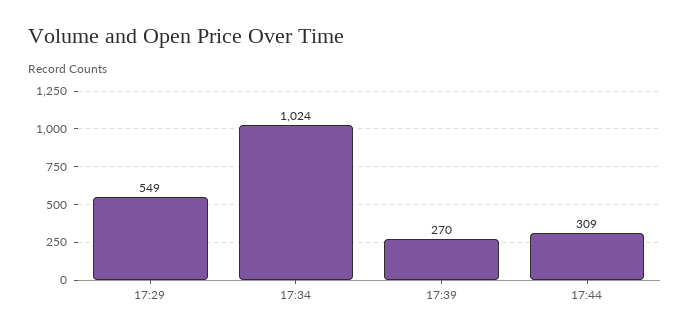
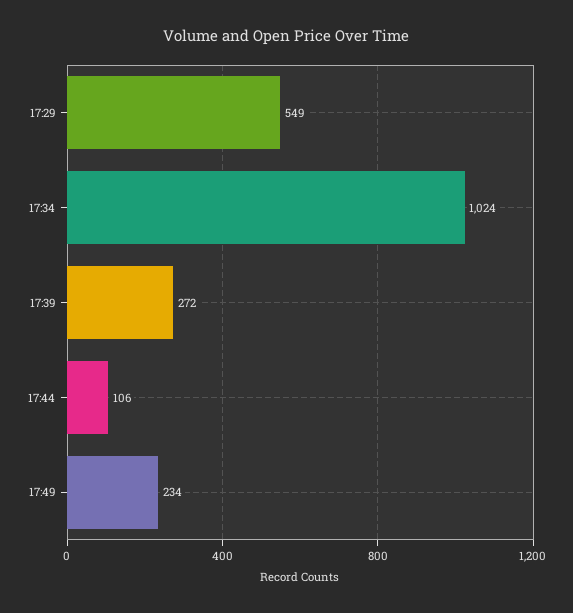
17:39: 270 -> 272
17:44: 309 -> 106
17:49: none -> 234

